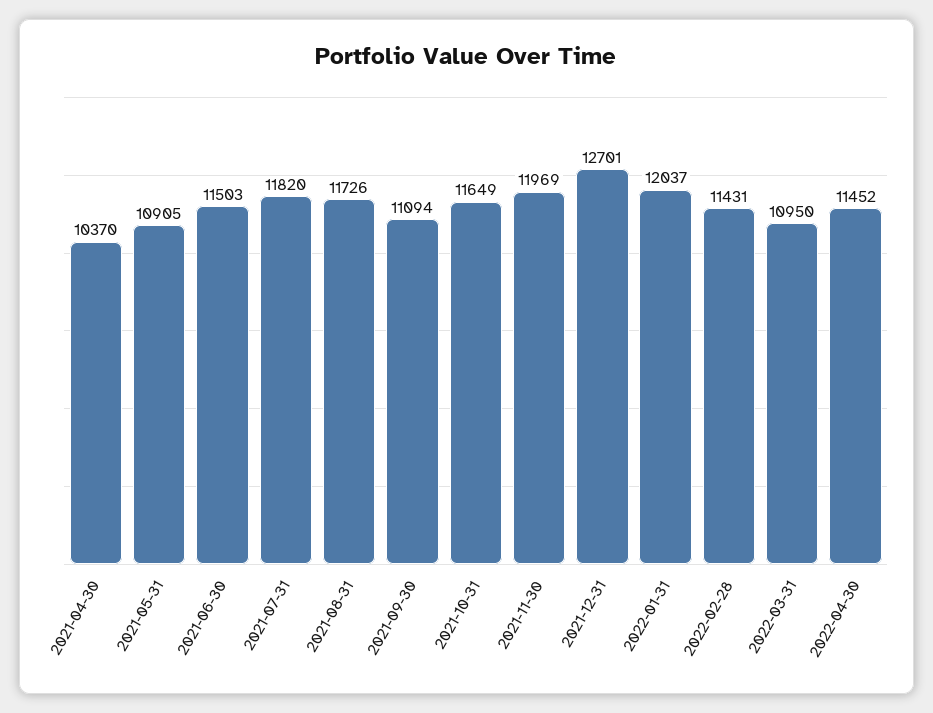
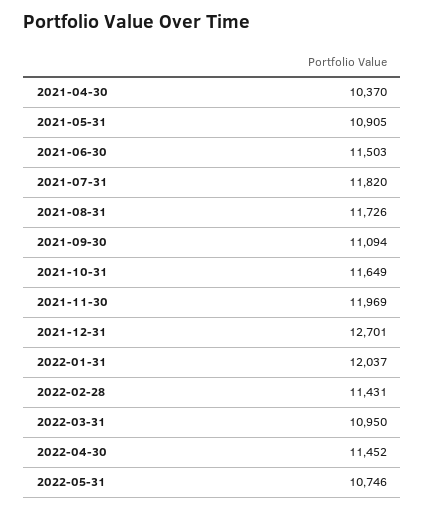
2022-05-31: none -> 10746

